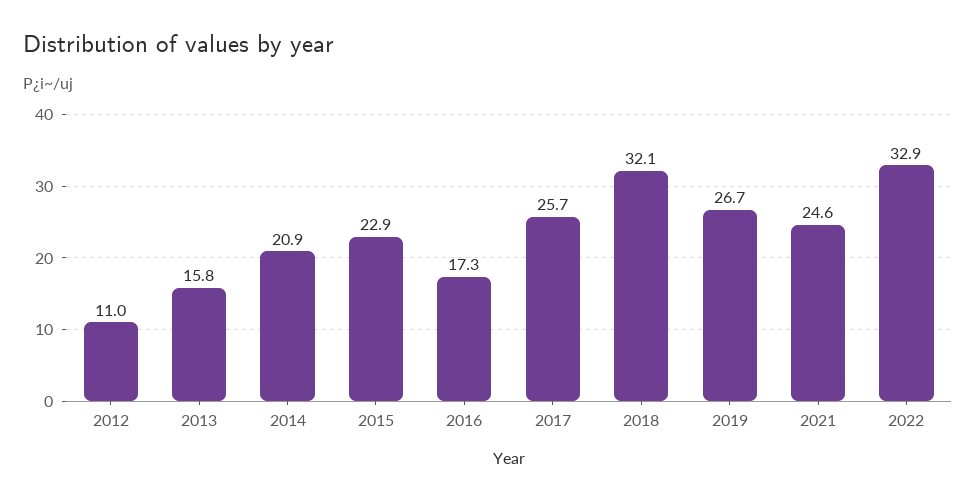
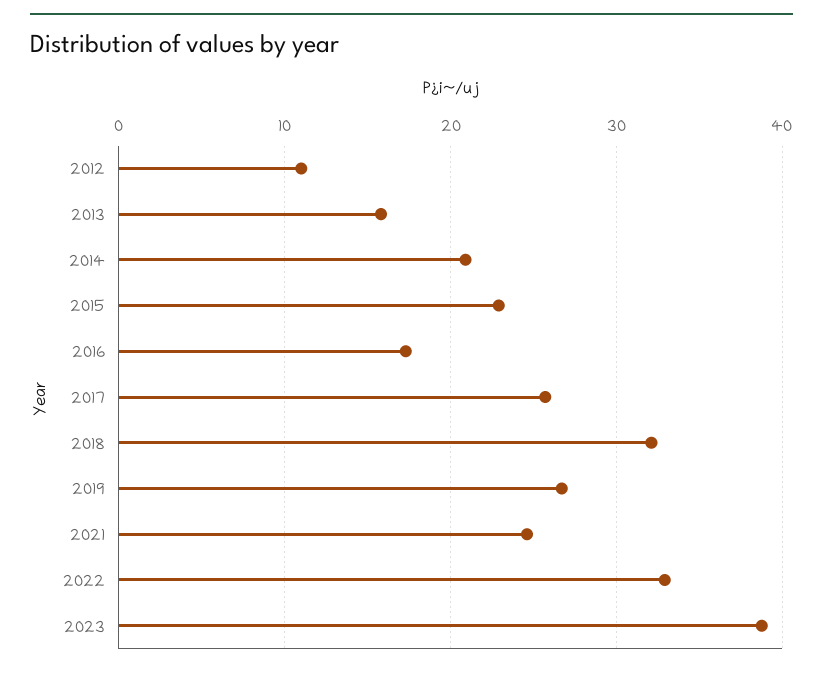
2023: none -> 39

